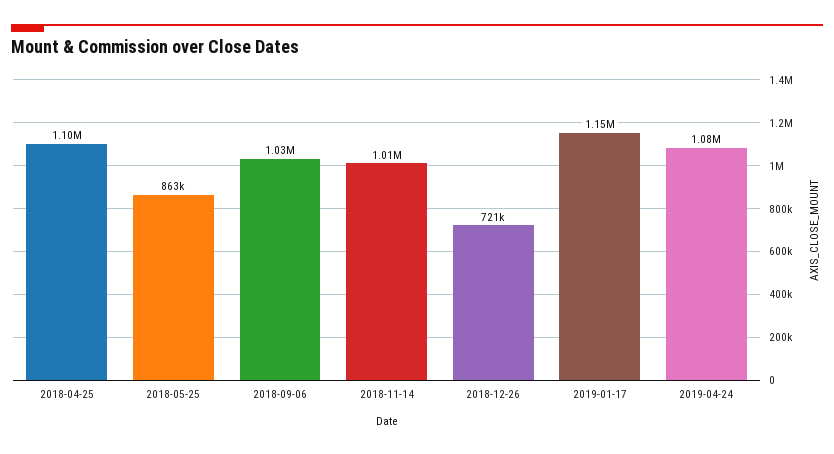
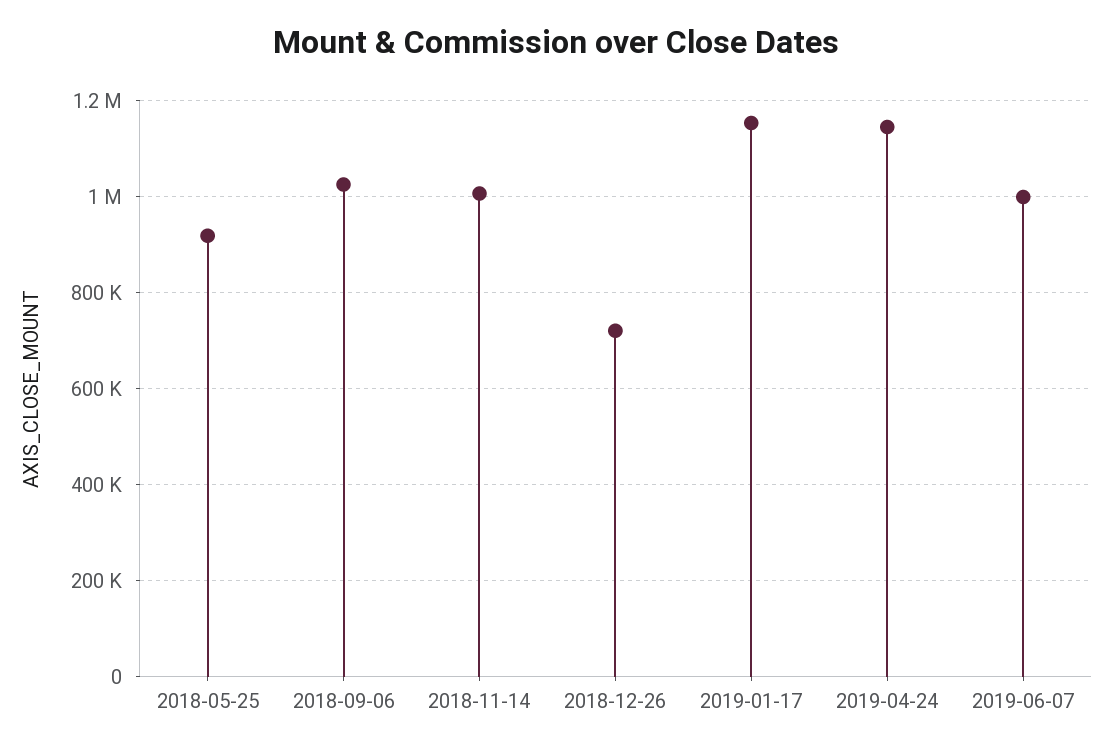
2018-04-25: 1100000 -> none
2018-05-25: 863000 -> 920000
2019-04-24: 1080000 -> 1140000
2019-06-07: none -> 1000000

